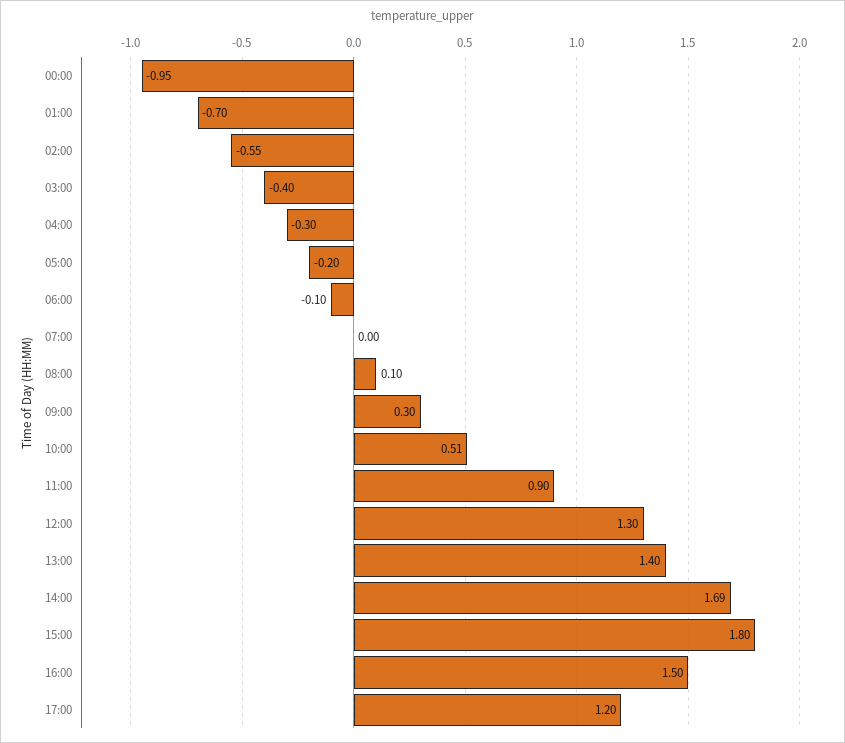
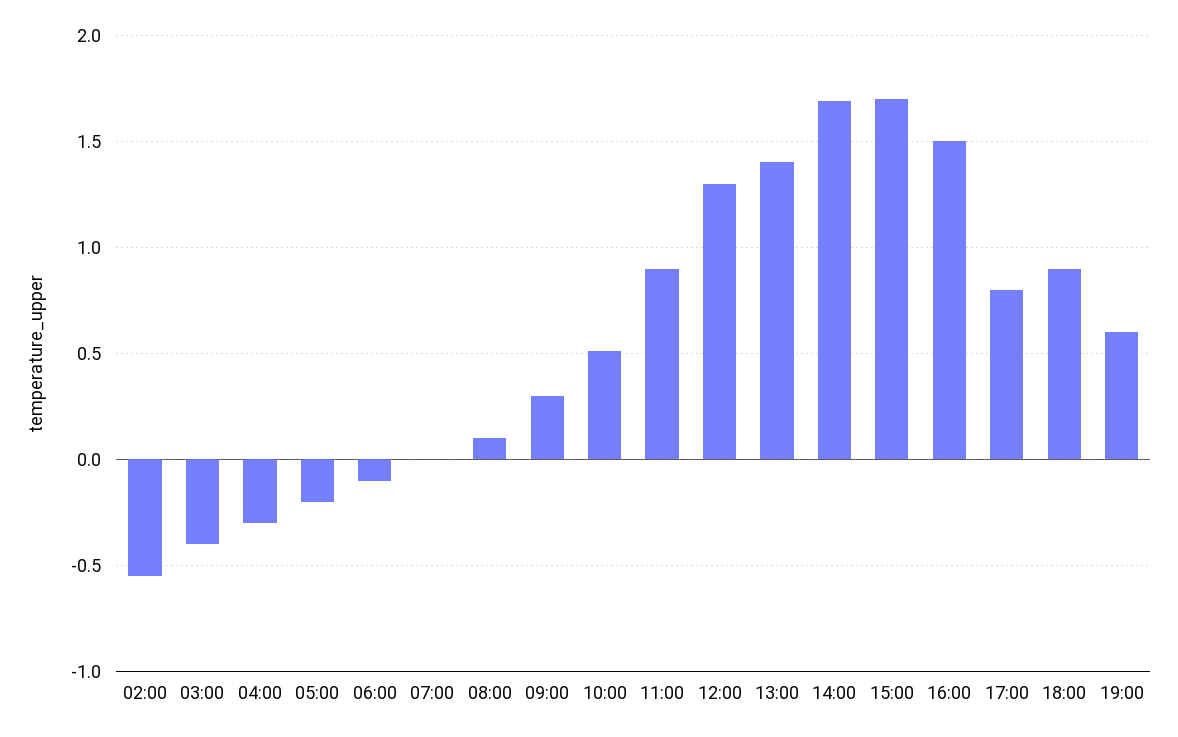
00:00: -0.95 -> none
01:00: -0.7 -> none
15:00: 1.8 -> 1.7
17:00: 1.2 -> 0.8
18:00: none -> 0.9
19:00: none -> 0.6

